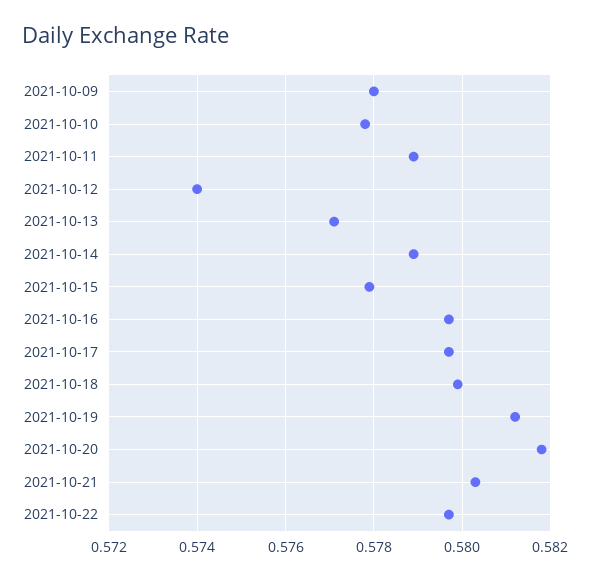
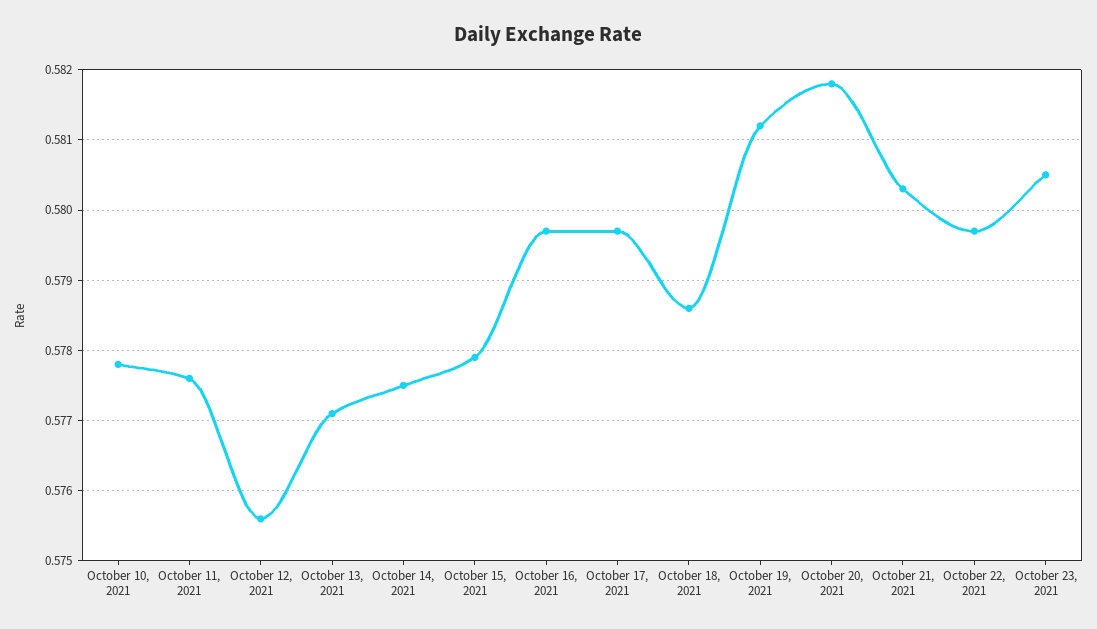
2021-10-09: 0.578 -> none
2021-10-11: 0.579 -> 0.5776
2021-10-12: 0.574 -> 0.5756
2021-10-14: 0.579 -> 0.5775
2021-10-18: 0.58 -> 0.5786
October 23, 2021: none -> 0.5805

